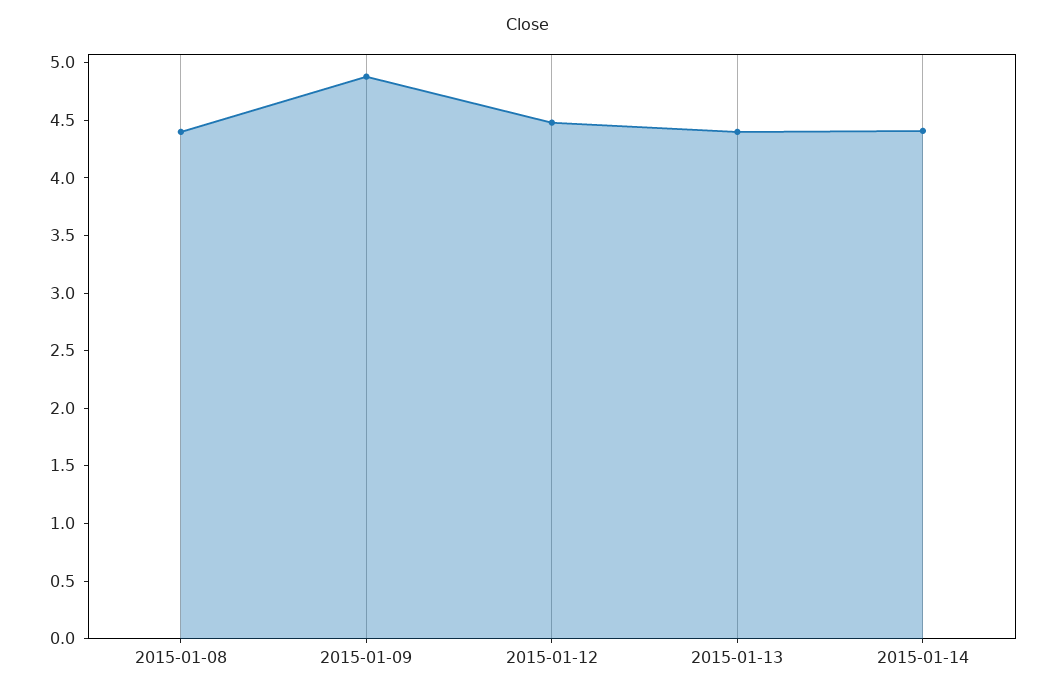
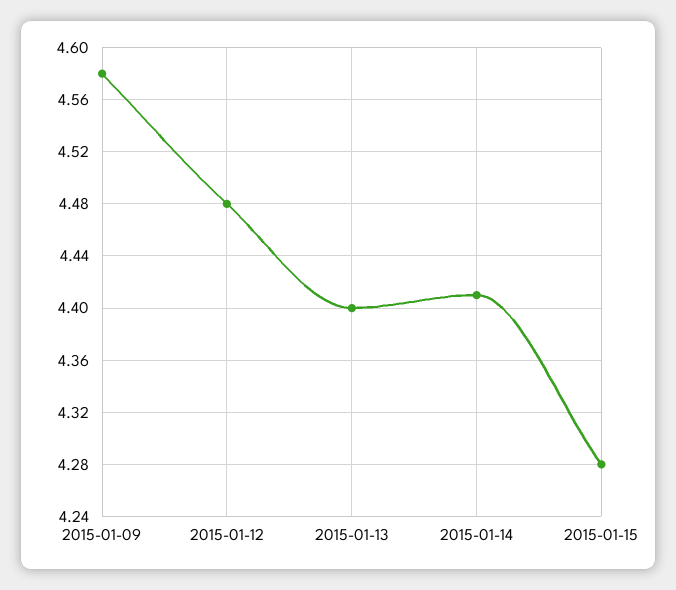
2015-01-08: 4.4 -> none
2015-01-09: 4.9 -> 4.58
2015-01-15: none -> 4.28

